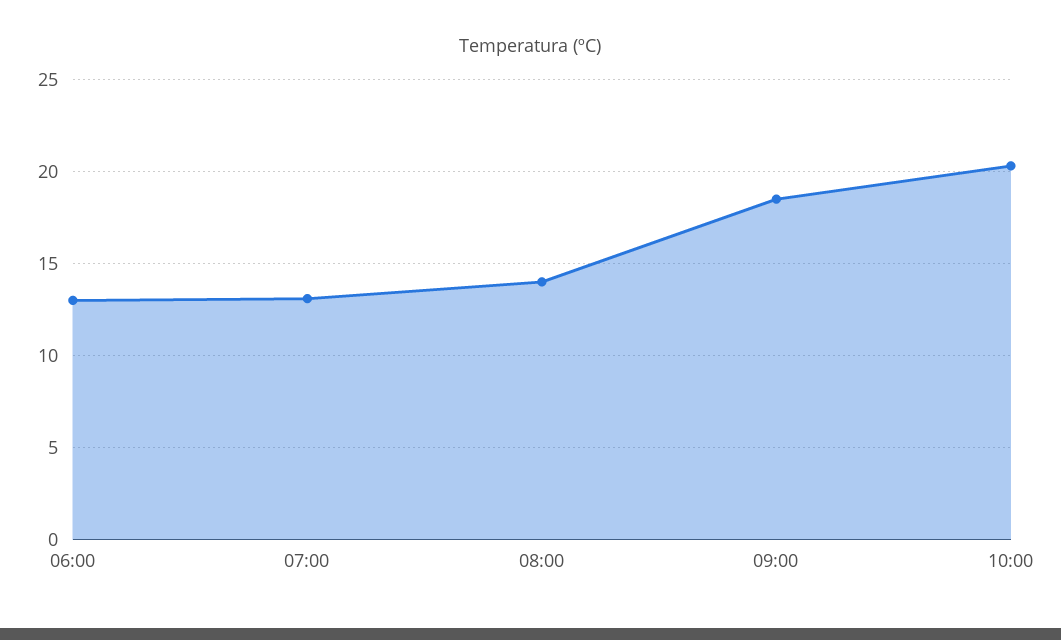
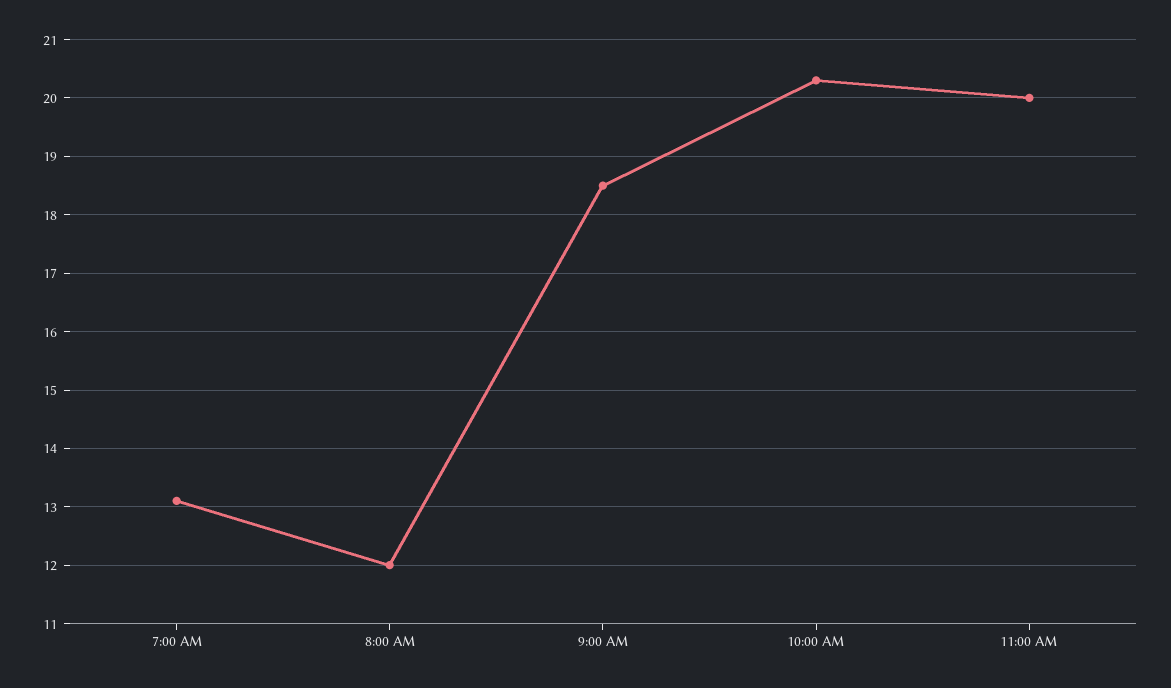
06:00: 13 -> none
08:00: 14 -> 12
11:00 AM: none -> 20

